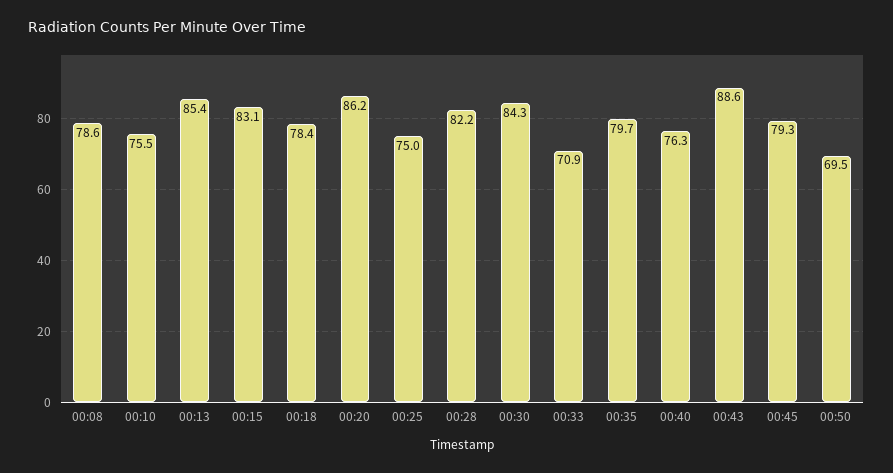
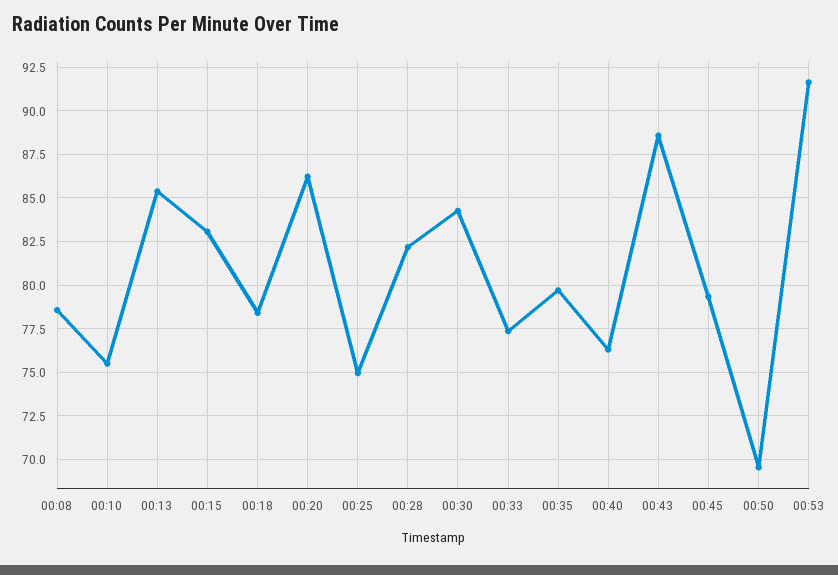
00:33: 70.9 -> 77.5
00:53: none -> 91.5

